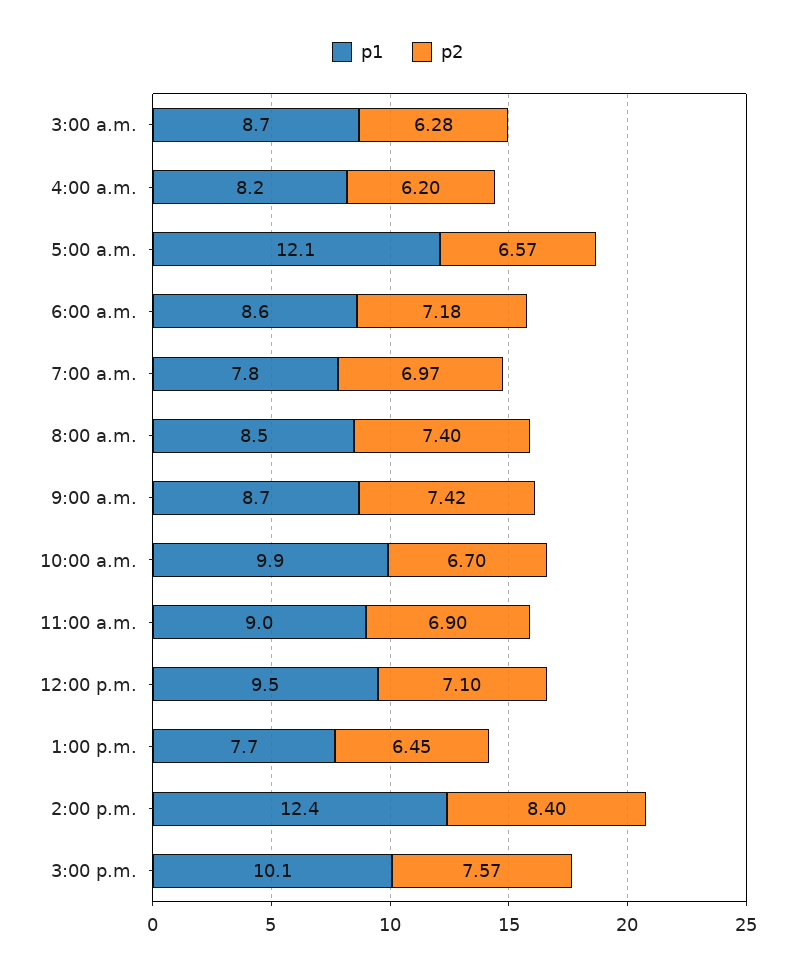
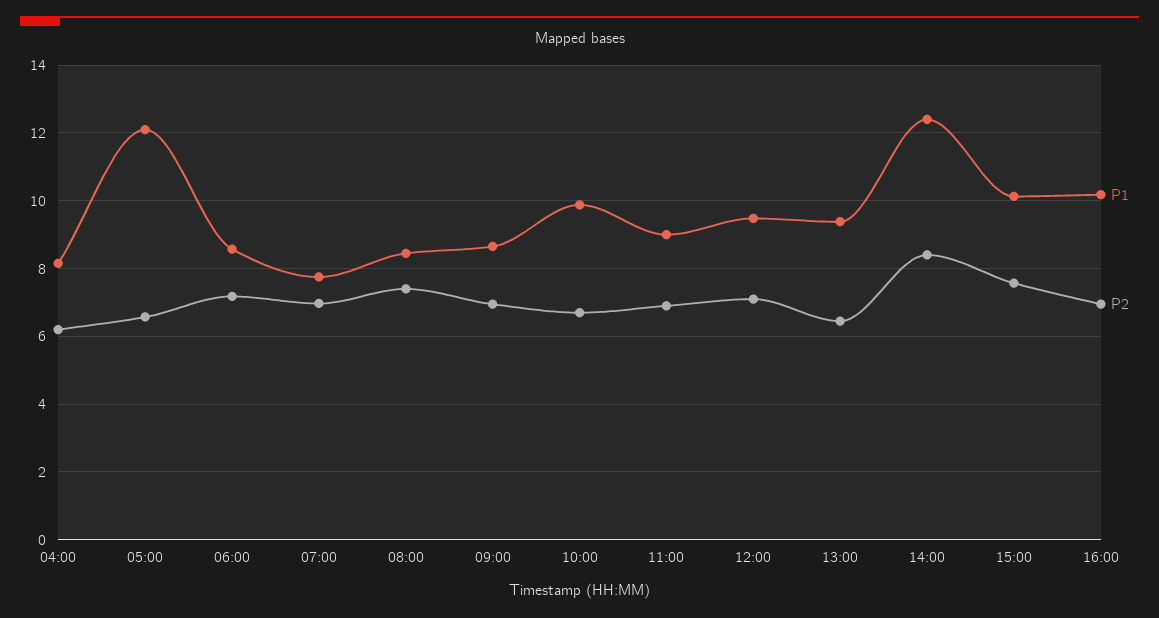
p1, 3:00 a.m.: 8.7 -> none
p2, 3:00 a.m.: 6.28 -> none
p2, 9:00 a.m.: 7.42 -> 7
p1, 1:00 p.m.: 7.7 -> 9.4
p1, 16:00: none -> 10.2
p2, 16:00: none -> 7

